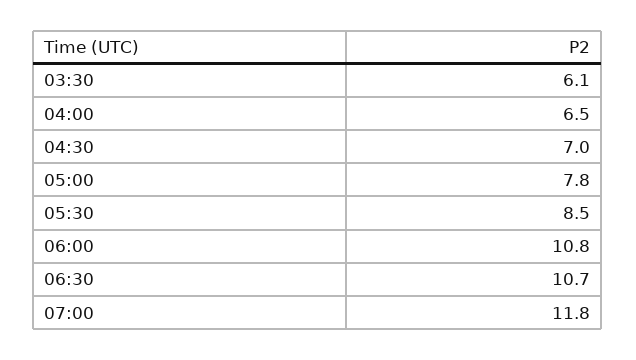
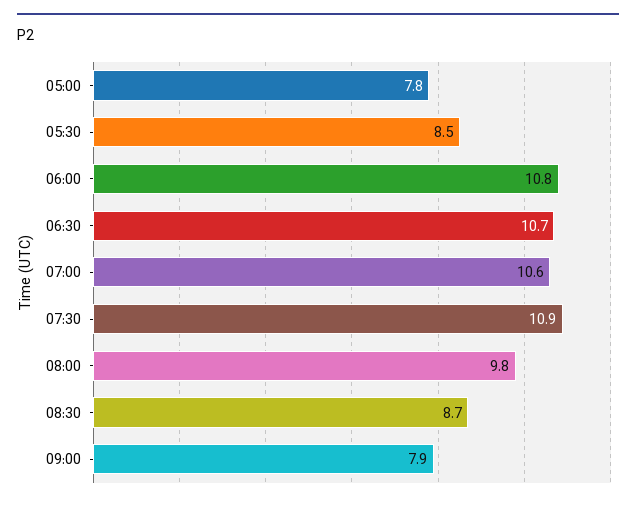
03:30: 6.1 -> none
04:00: 6.5 -> none
04:30: 7 -> none
07:00: 11.8 -> 10.6
07:30: none -> 10.9
08:00: none -> 9.8
08:30: none -> 8.7
09:00: none -> 7.9

